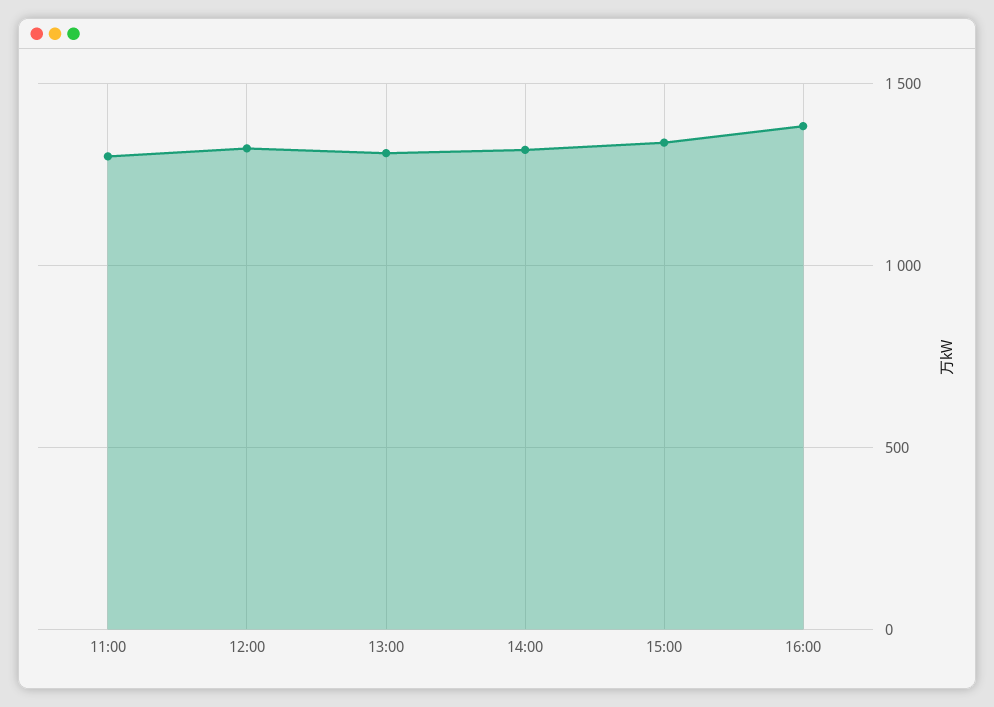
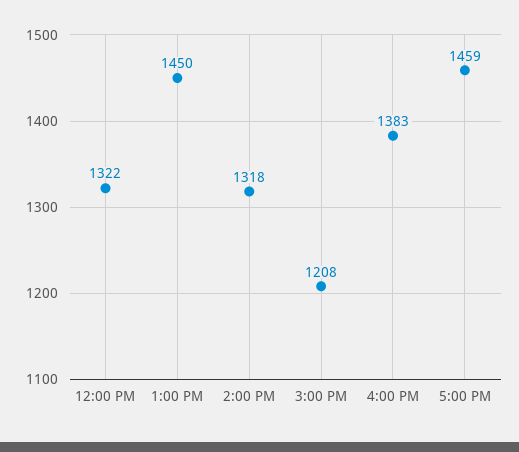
11:00: 1300 -> none
13:00: 1300 -> 1450
15:00: 1350 -> 1208
5:00 PM: none -> 1459

